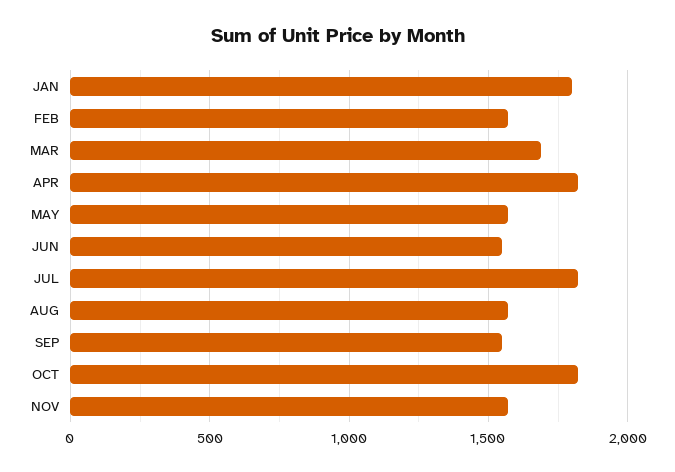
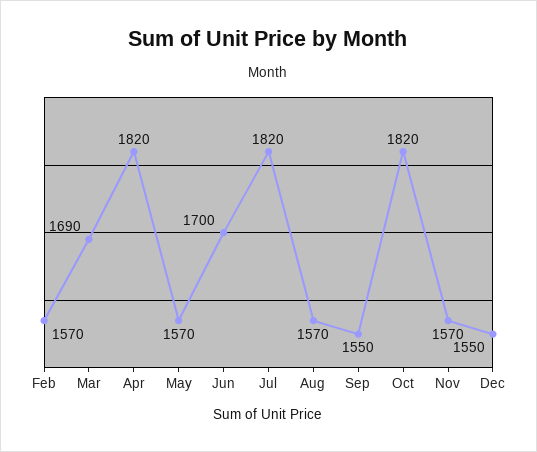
JAN: 1800 -> none
JUN: 1550 -> 1700
Dec: none -> 1550

